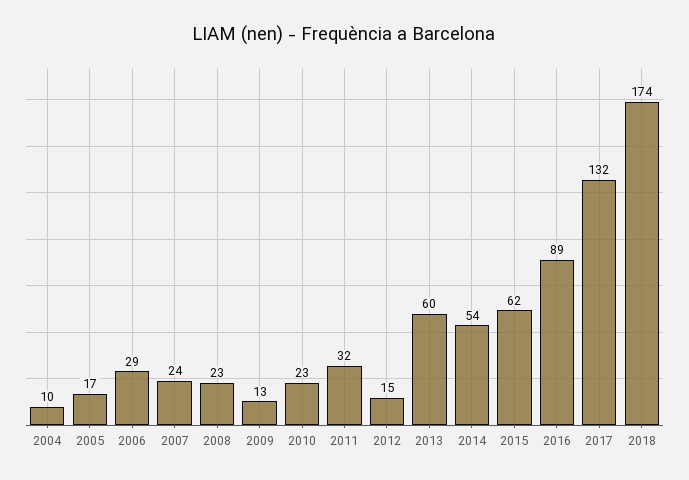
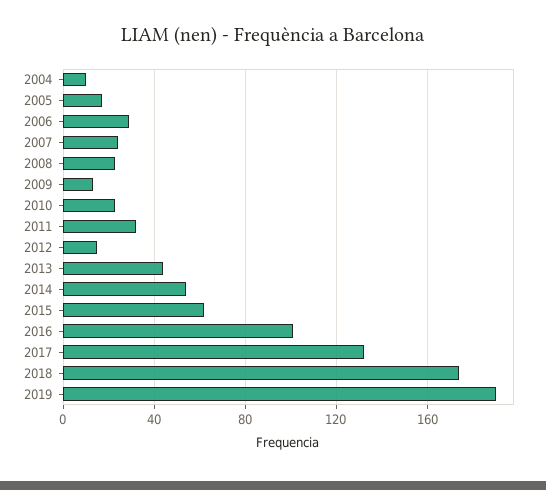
2013: 60 -> 45
2016: 89 -> 100
2019: none -> 190

